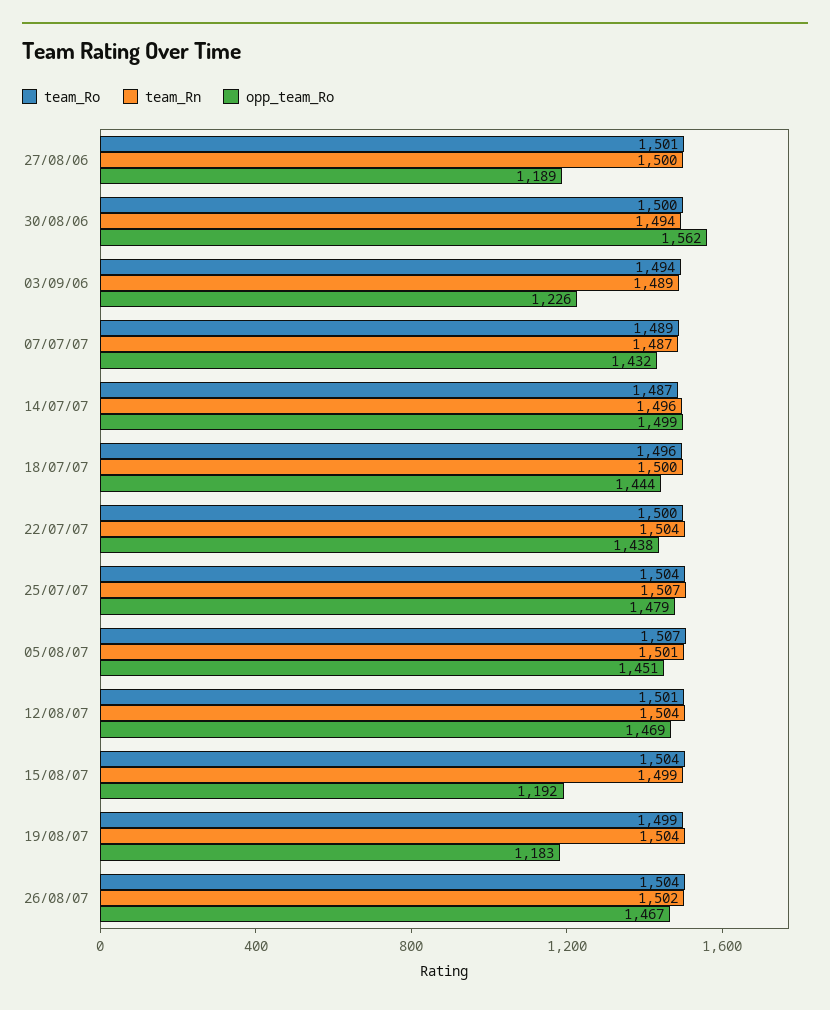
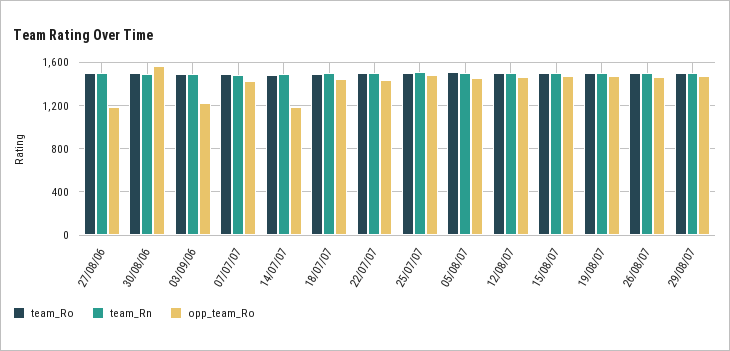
opp_team_Ro, 14/07/07: 1499 -> 1200
opp_team_Ro, 15/08/07: 1192 -> 1500
opp_team_Ro, 19/08/07: 1183 -> 1500
team_Ro, 29/08/07: none -> 1500
team_Rn, 29/08/07: none -> 1500
opp_team_Ro, 29/08/07: none -> 1500

